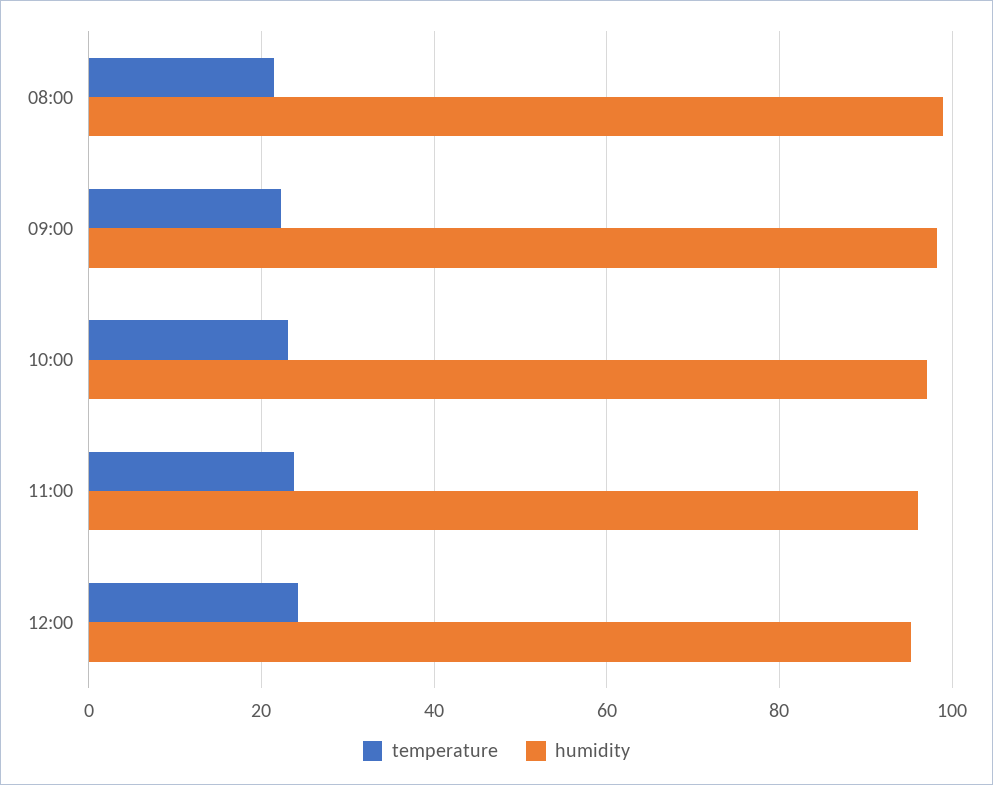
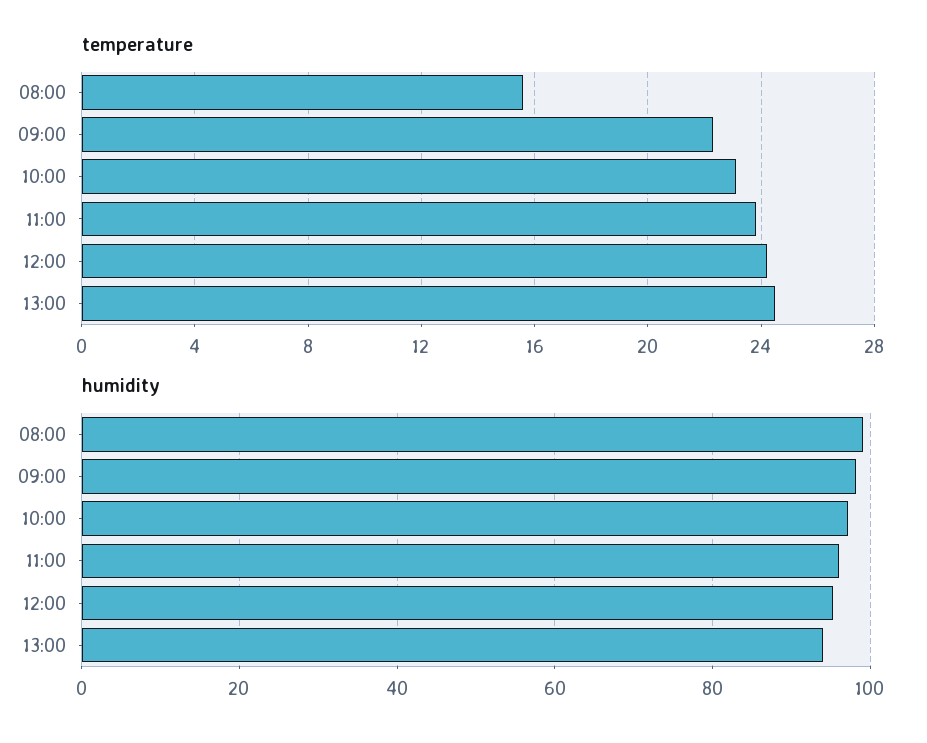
temperature, 08:00: 22 -> 15.5
temperature, 13:00: none -> 24.5
humidity, 13:00: none -> 94

